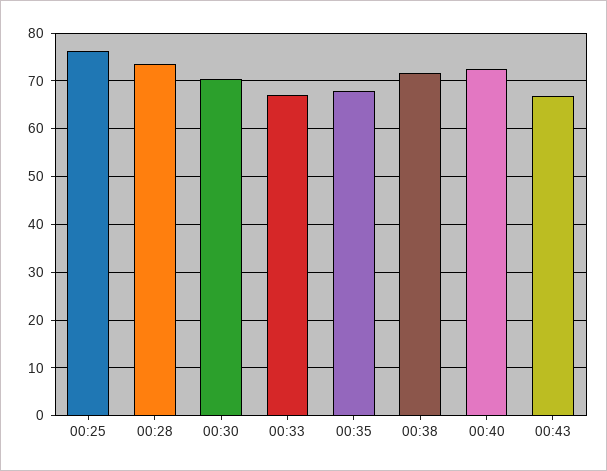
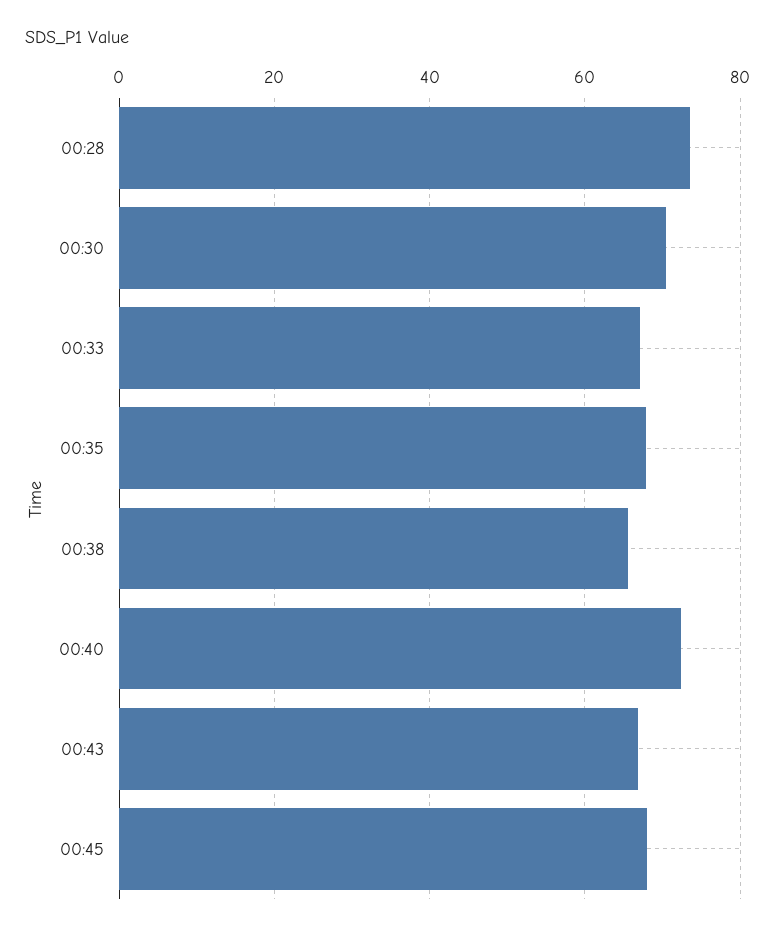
00:25: 76 -> none
00:38: 72 -> 66
00:45: none -> 68

